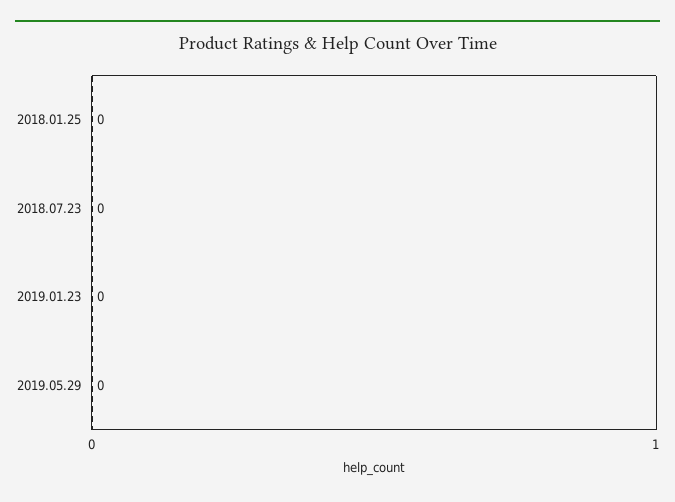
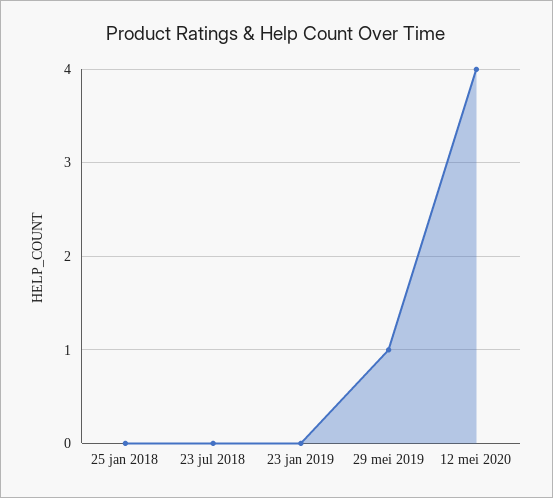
2019.05.29: 0 -> 1
12 mei 2020: none -> 4

